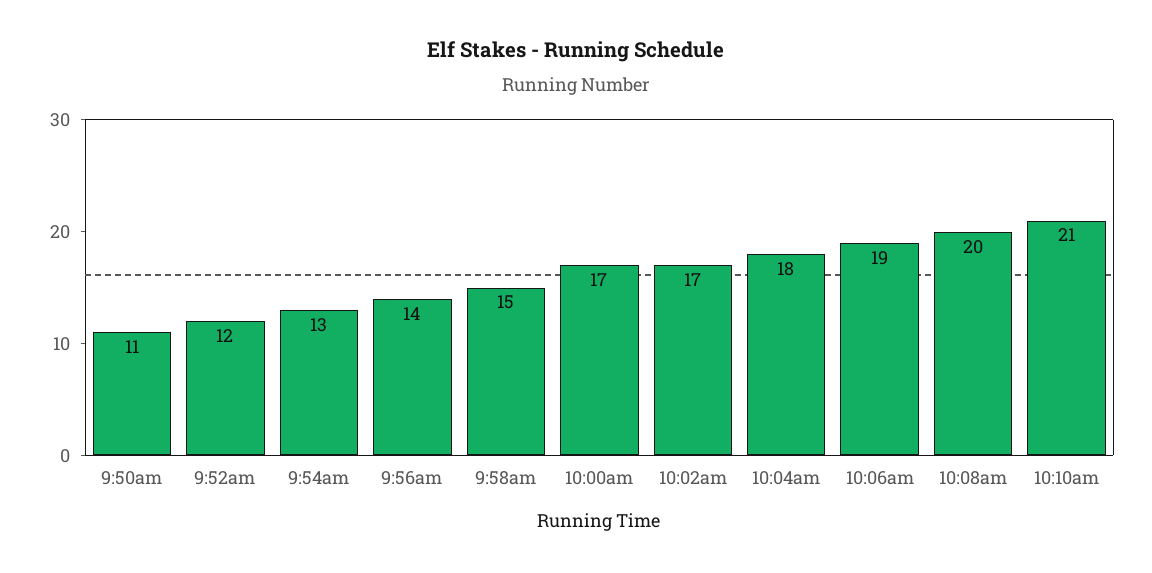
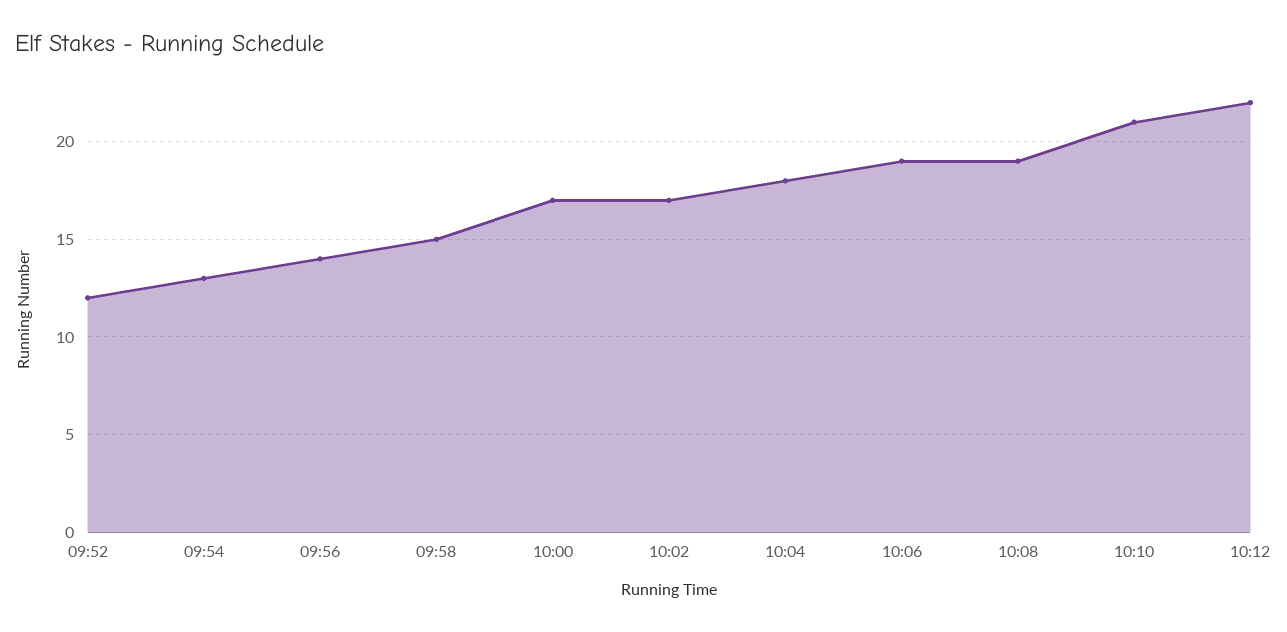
9:50am: 11 -> none
10:08am: 20 -> 19
10:12: none -> 22

